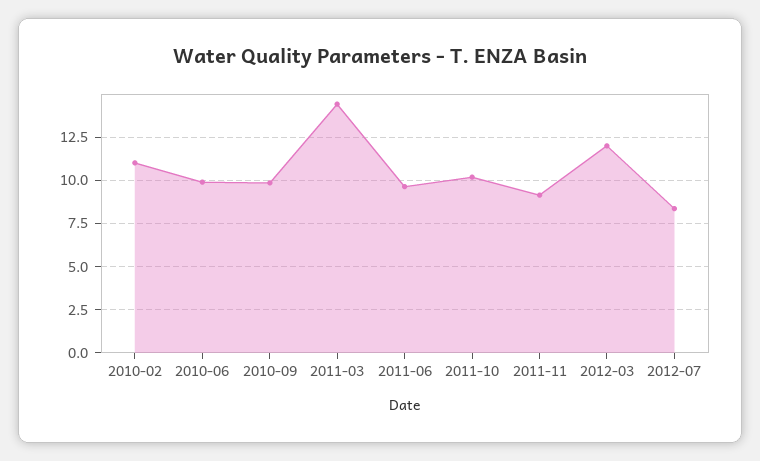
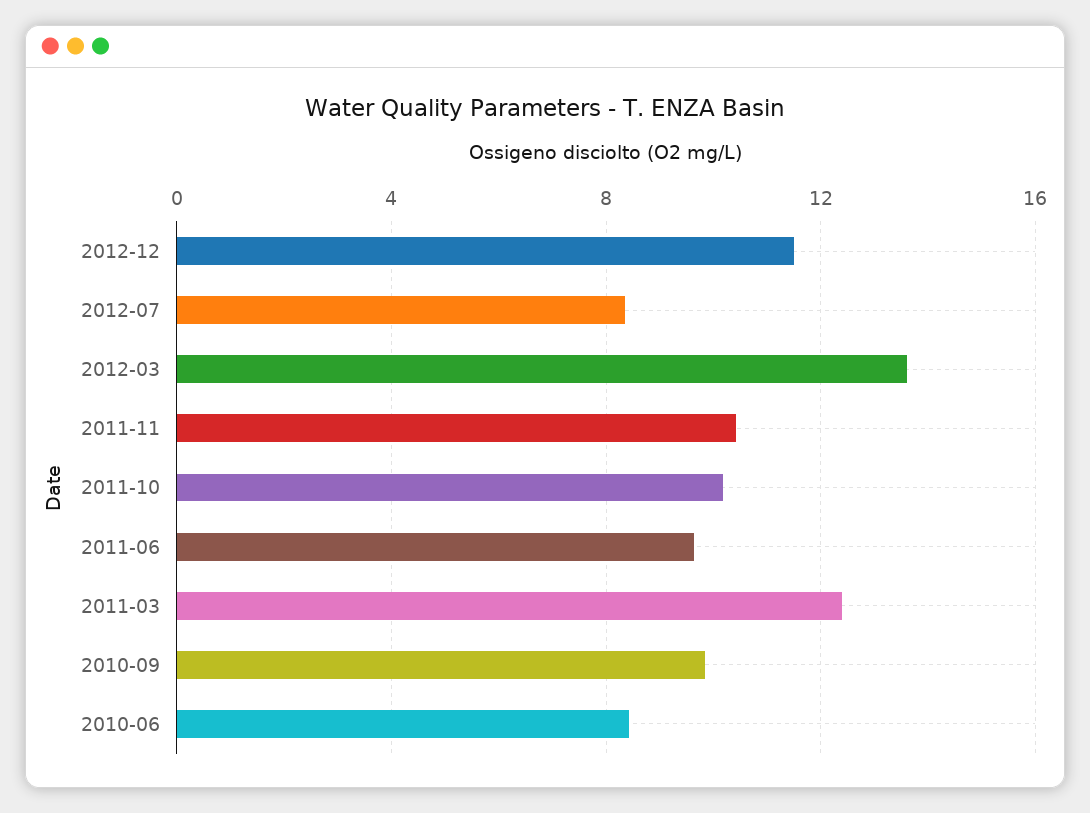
2010-02: 11 -> none
2010-06: 10 -> 8.5
2011-03: 14.5 -> 12.5
2011-11: 9 -> 10.5
2012-03: 12 -> 13.5
2012-12: none -> 11.5

